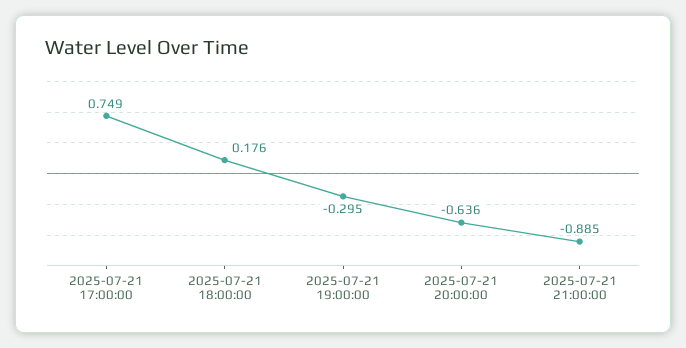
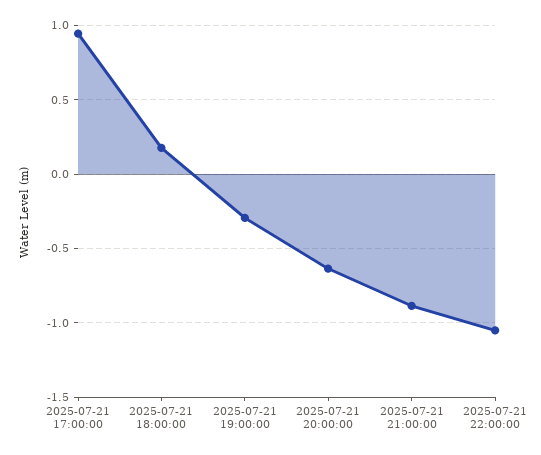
2025-07-21 17:00:00: 0.749 -> 0.95
2025-07-21 22:00:00: none -> -1.05

